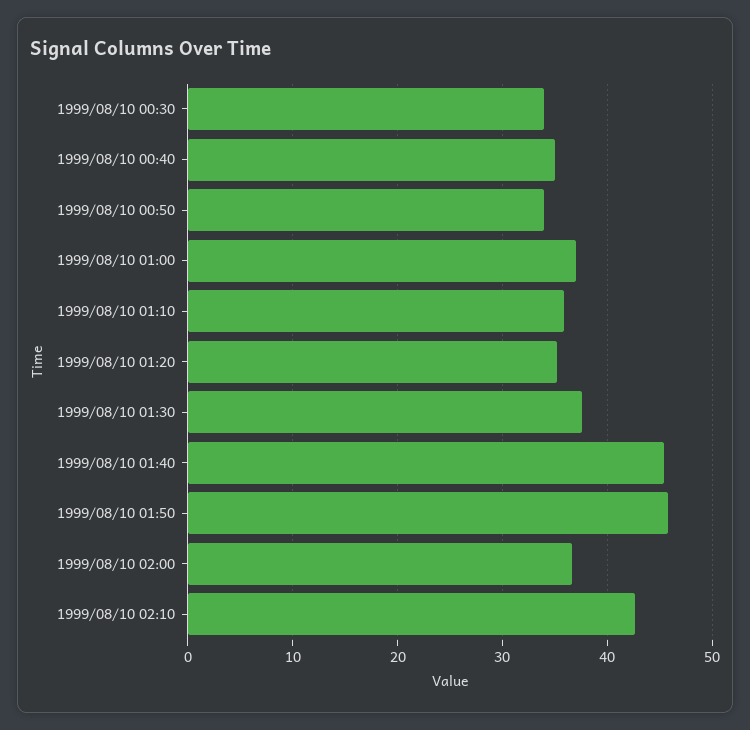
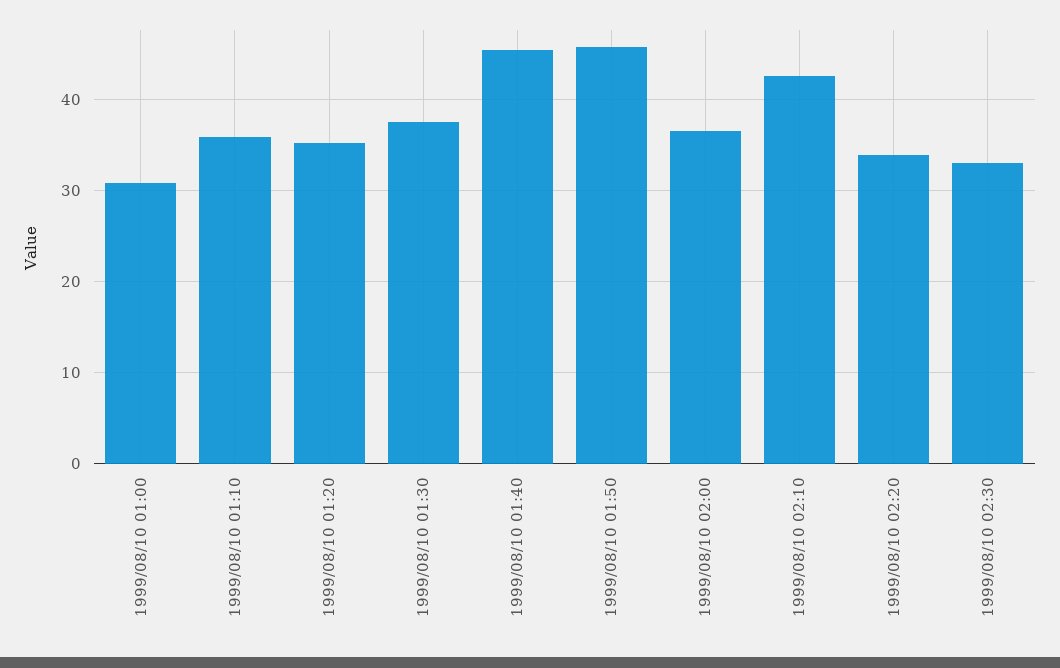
1999/08/10 00:30: 34 -> none
1999/08/10 00:40: 35 -> none
1999/08/10 00:50: 34 -> none
1999/08/10 01:00: 37 -> 31
1999/08/10 02:20: none -> 34
1999/08/10 02:30: none -> 33

